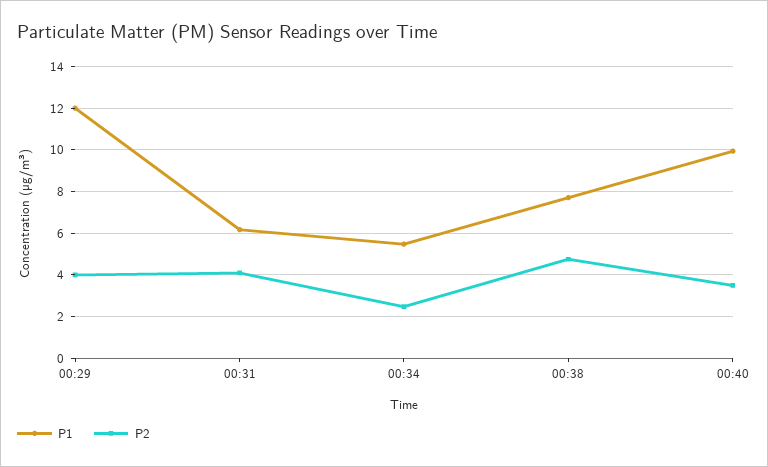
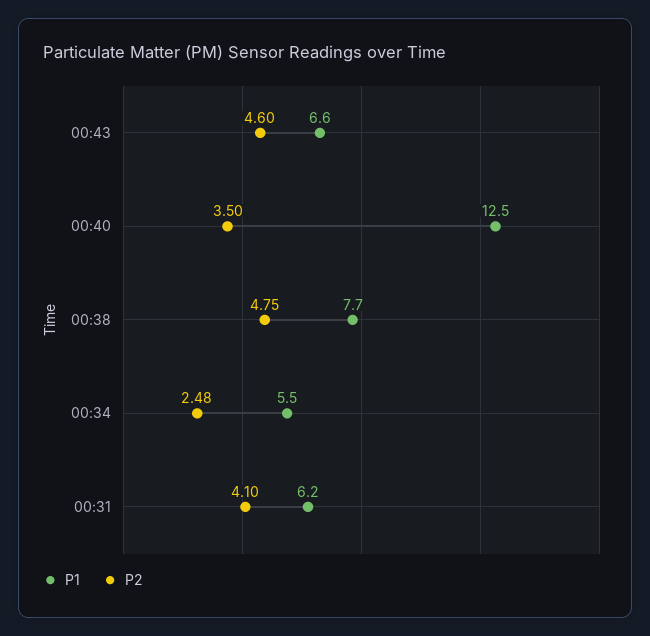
P1, 00:29: 12 -> none
P2, 00:29: 4 -> none
P1, 00:40: 10 -> 12.5
P1, 00:43: none -> 6.6
P2, 00:43: none -> 4.6

